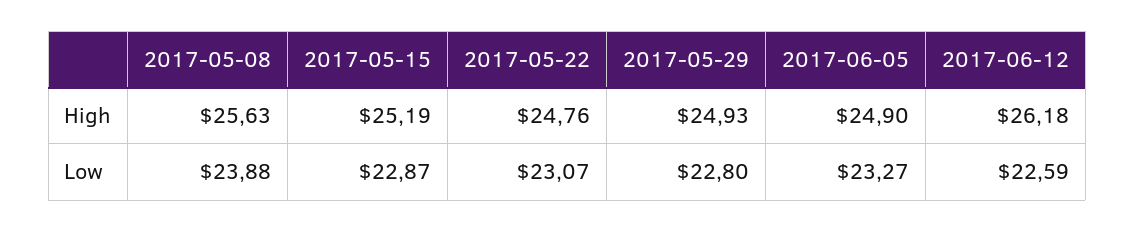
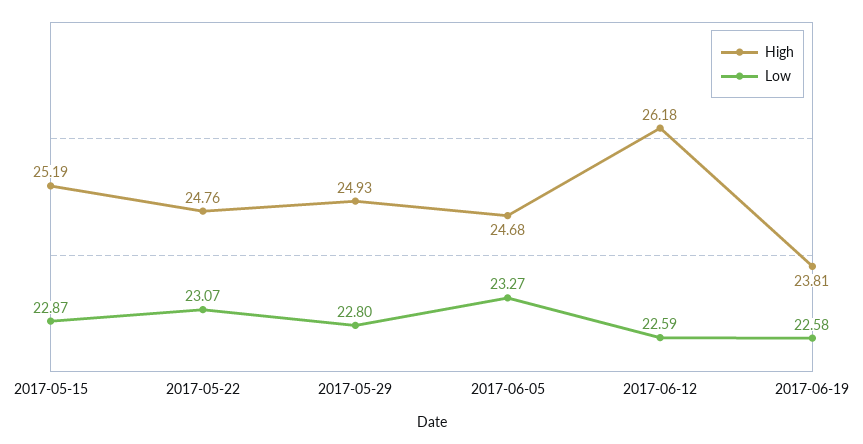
High, 2017-05-08: 25.63 -> none
High, 2017-06-05: 24.9 -> 24.68
Low, 2017-05-08: 23.88 -> none
High, 2017-06-19: none -> 23.81
Low, 2017-06-19: none -> 22.58

